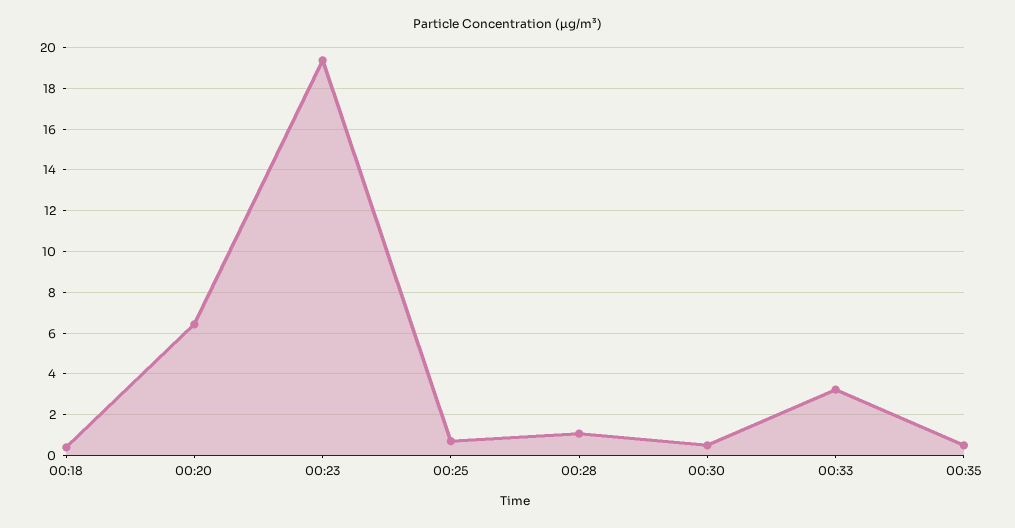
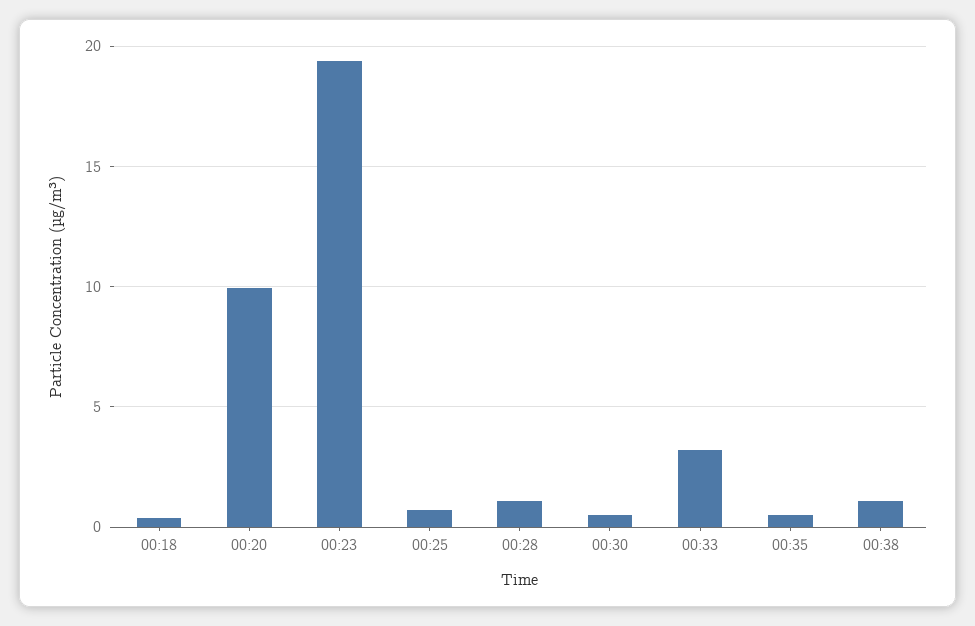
00:20: 6.5 -> 10
00:38: none -> 1

